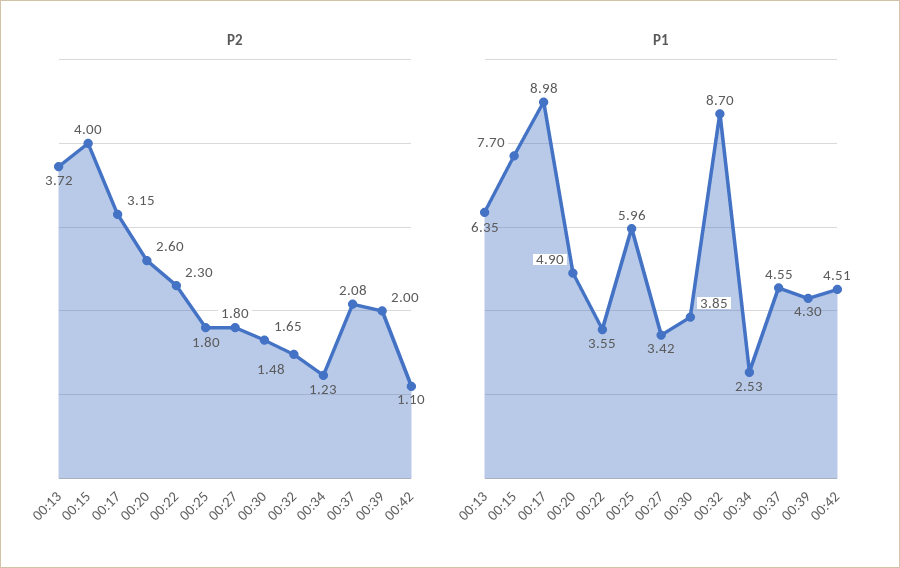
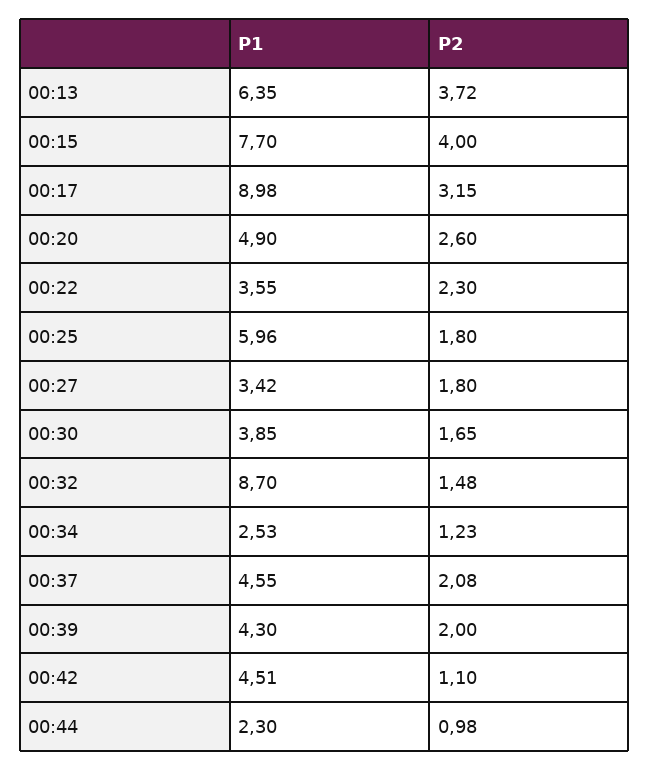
P1, 00:44: none -> 2.3
P2, 00:44: none -> 0.98

